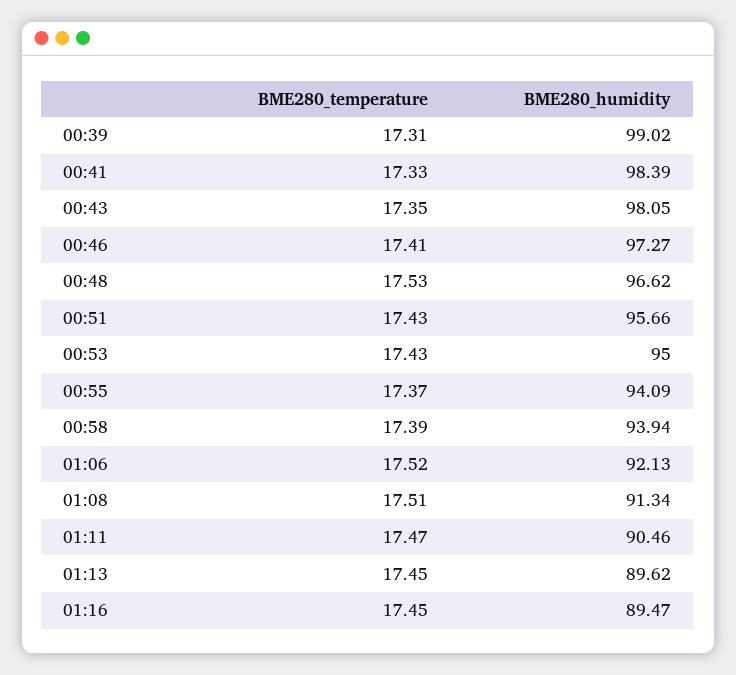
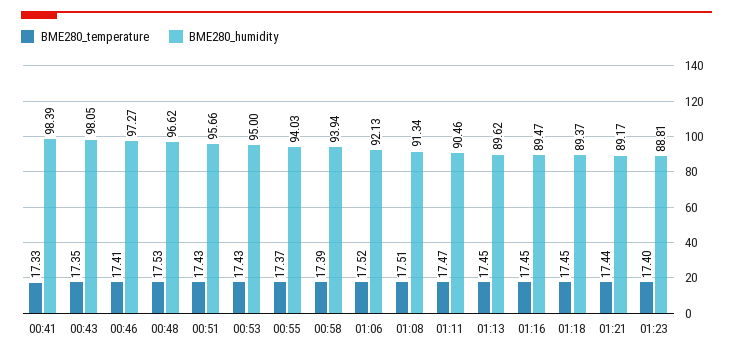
BME280_temperature, 00:39: 17.31 -> none
BME280_humidity, 00:39: 99.02 -> none
BME280_humidity, 00:55: 94.09 -> 94.03
BME280_temperature, 01:18: none -> 17.45
BME280_humidity, 01:18: none -> 89.37
BME280_temperature, 01:21: none -> 17.44
BME280_humidity, 01:21: none -> 89.17
BME280_temperature, 01:23: none -> 17.4
BME280_humidity, 01:23: none -> 88.81

